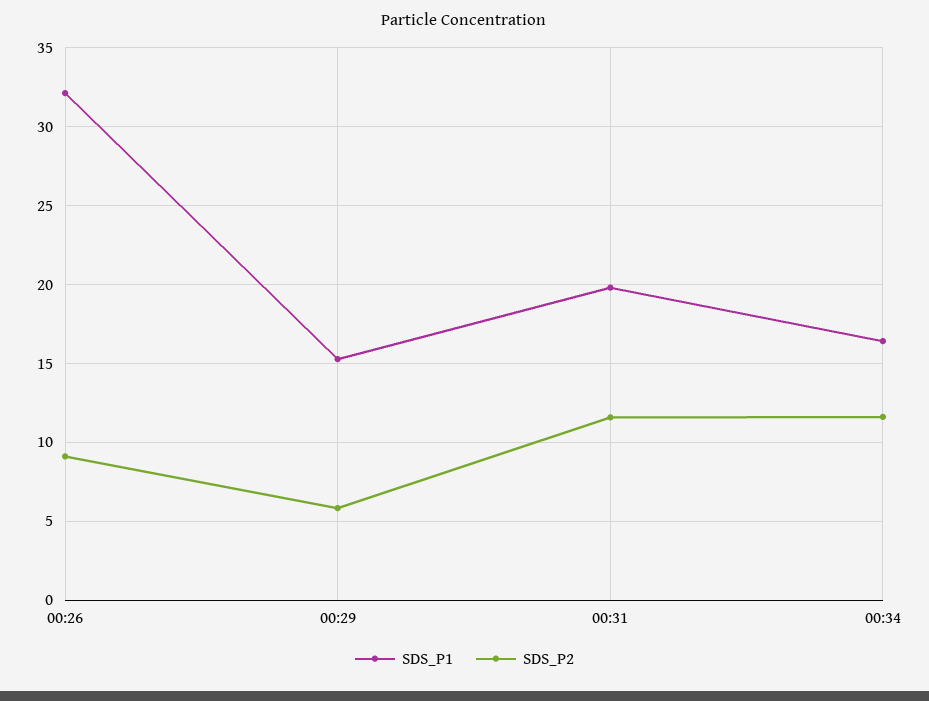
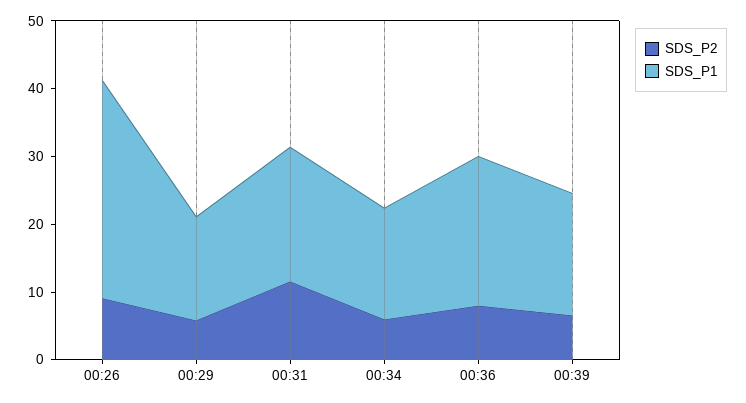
SDS_P2, 00:34: 11.5 -> 6
SDS_P2, 00:36: none -> 8
SDS_P1, 00:36: none -> 22
SDS_P2, 00:39: none -> 6
SDS_P1, 00:39: none -> 18

